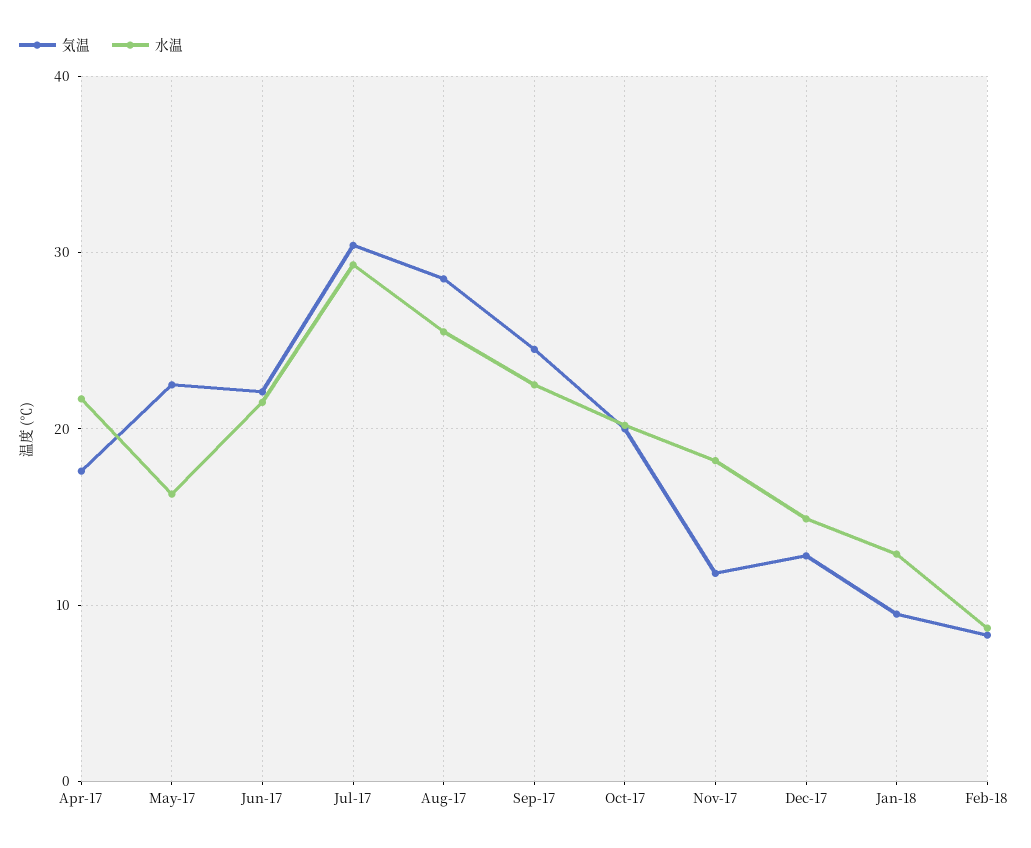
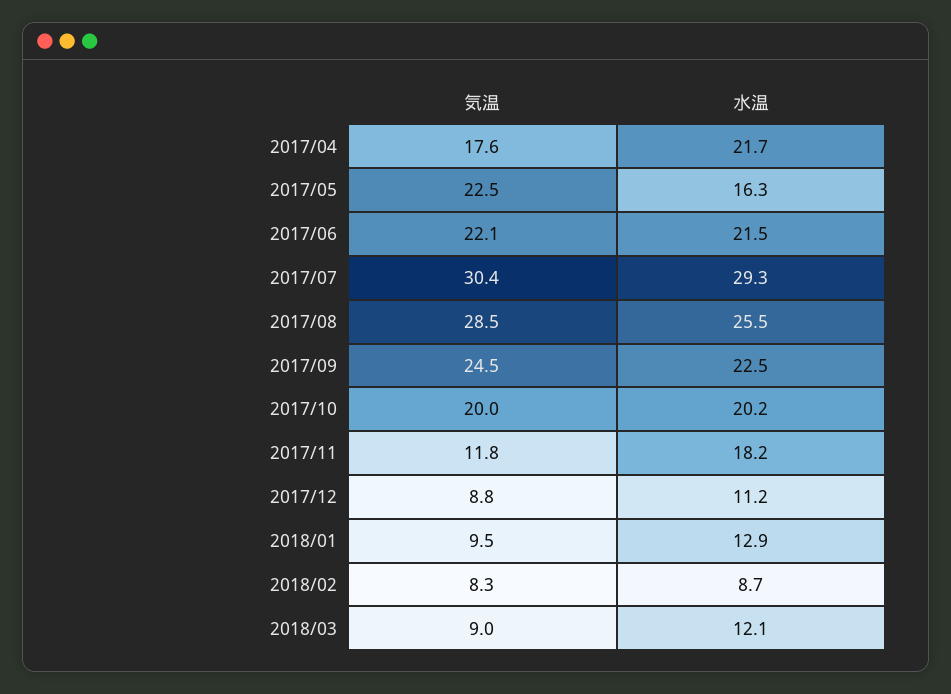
気温, Dec-17: 13 -> 8.8
水温, Dec-17: 15 -> 11.2
気温, 2018/03: none -> 9
水温, 2018/03: none -> 12.1

